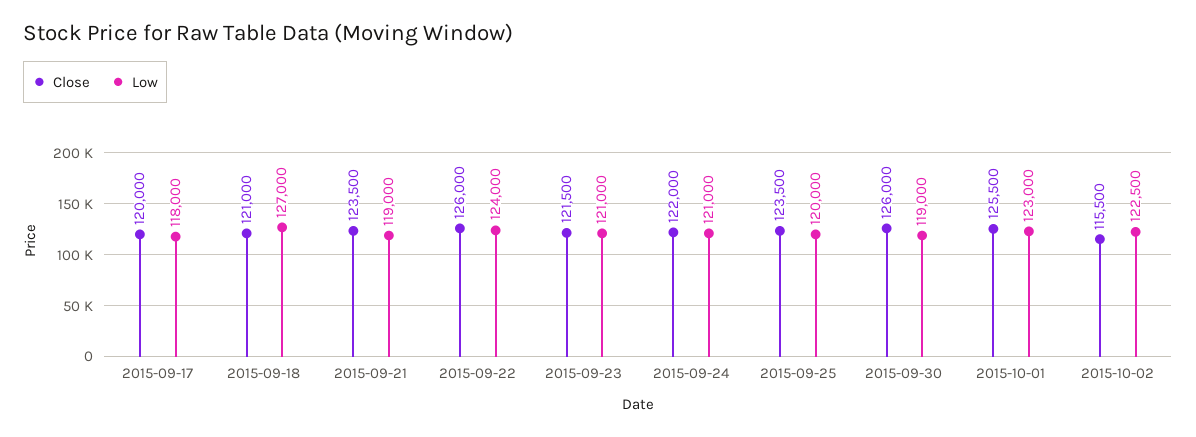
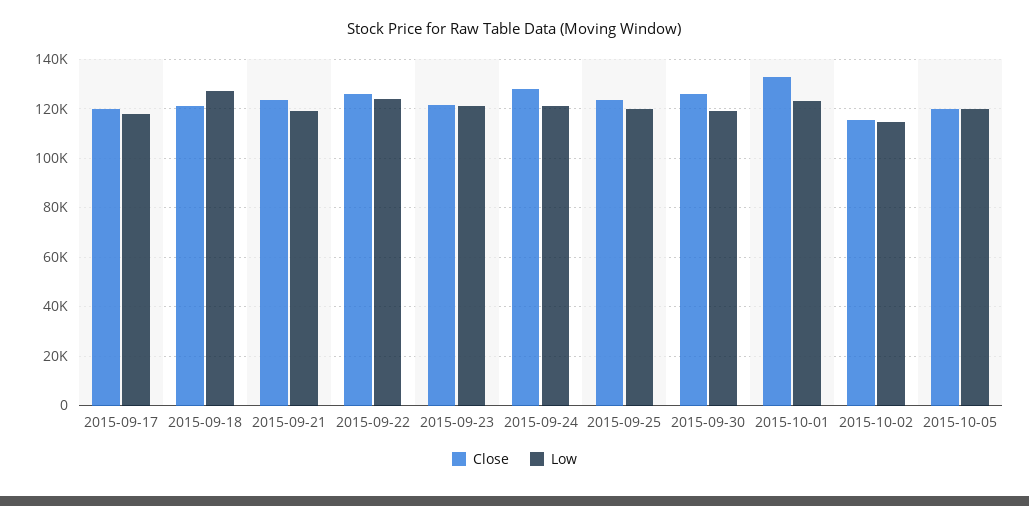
Close, 2015-09-24: 122000 -> 127500
Close, 2015-10-01: 125500 -> 132500
Low, 2015-10-02: 122500 -> 115000
Close, 2015-10-05: none -> 120000
Low, 2015-10-05: none -> 120000

